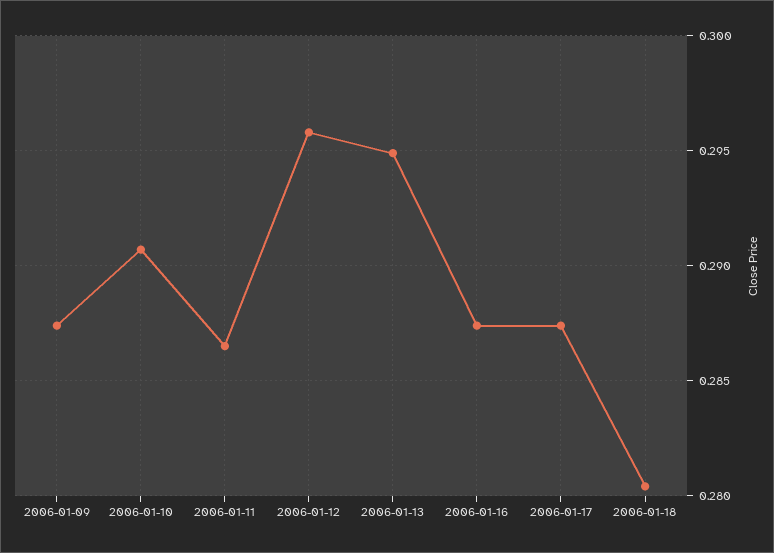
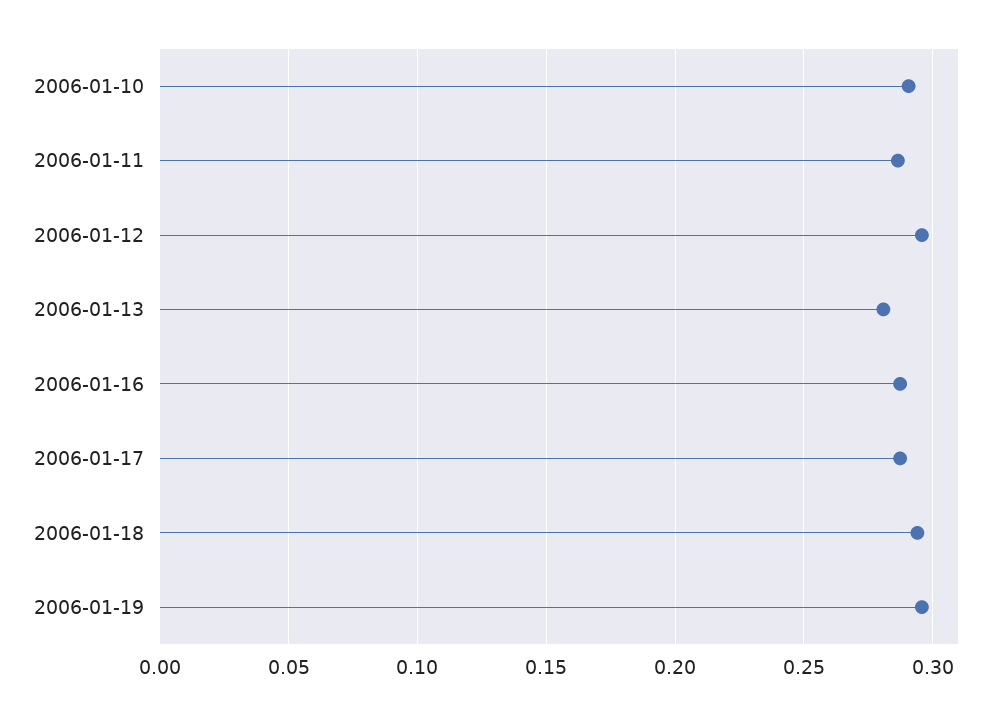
2006-01-09: 0.2875 -> none
2006-01-13: 0.295 -> 0.28
2006-01-18: 0.2805 -> 0.295
2006-01-19: none -> 0.295

